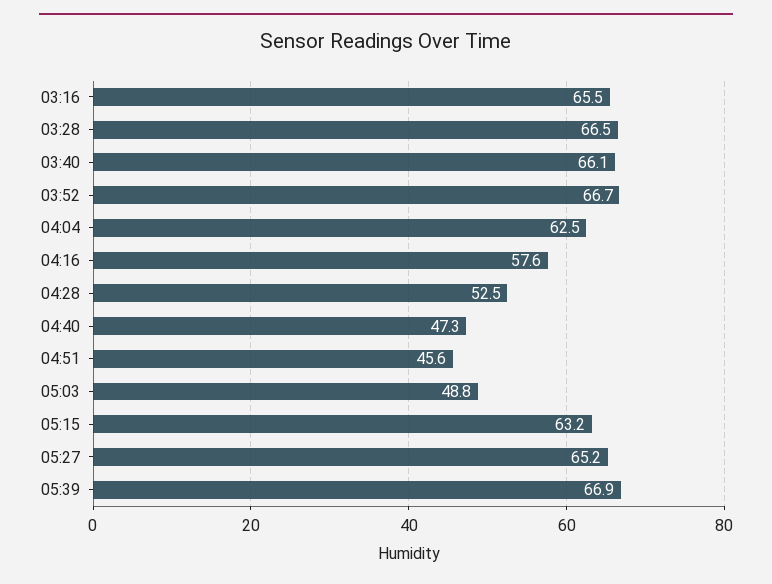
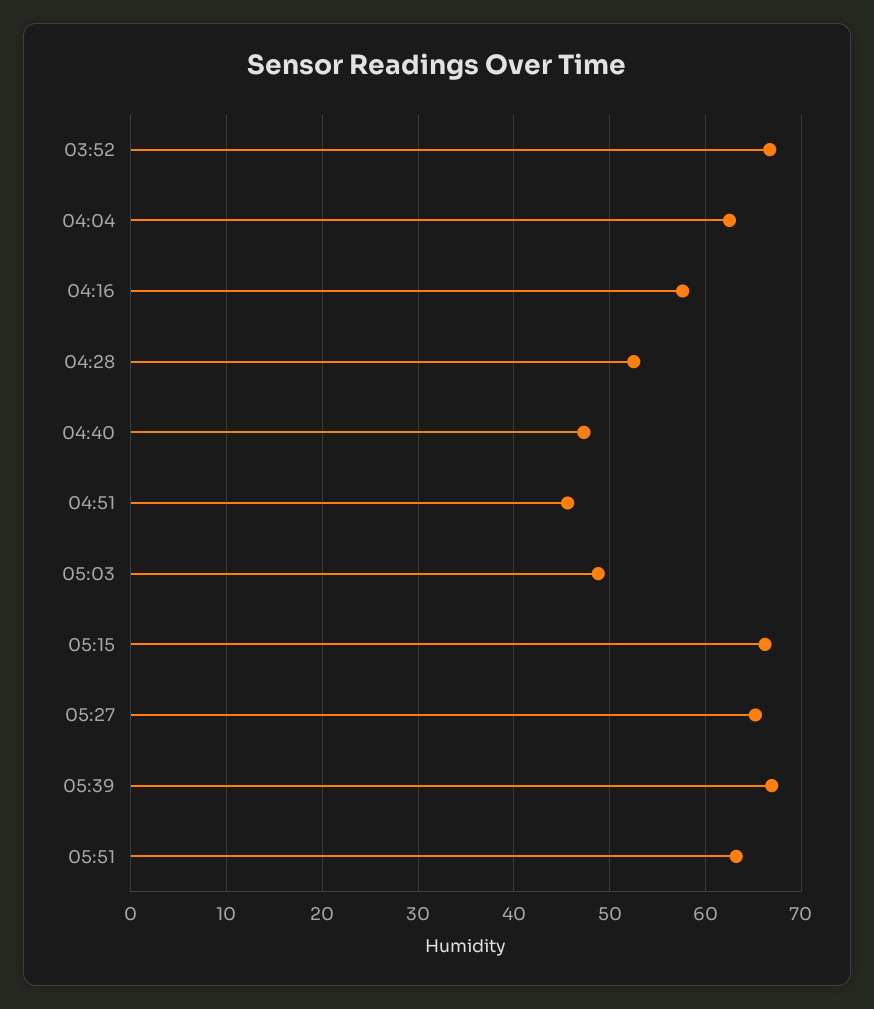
03:16: 65.5 -> none
03:28: 66.5 -> none
03:40: 66.1 -> none
05:15: 63.2 -> 66
05:51: none -> 63

